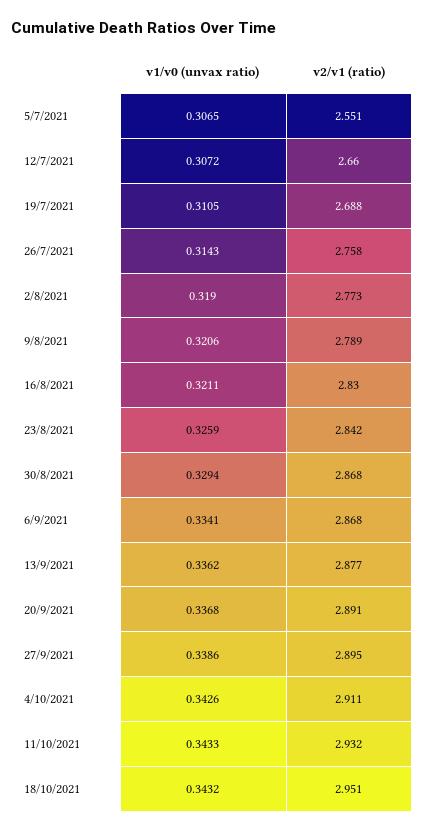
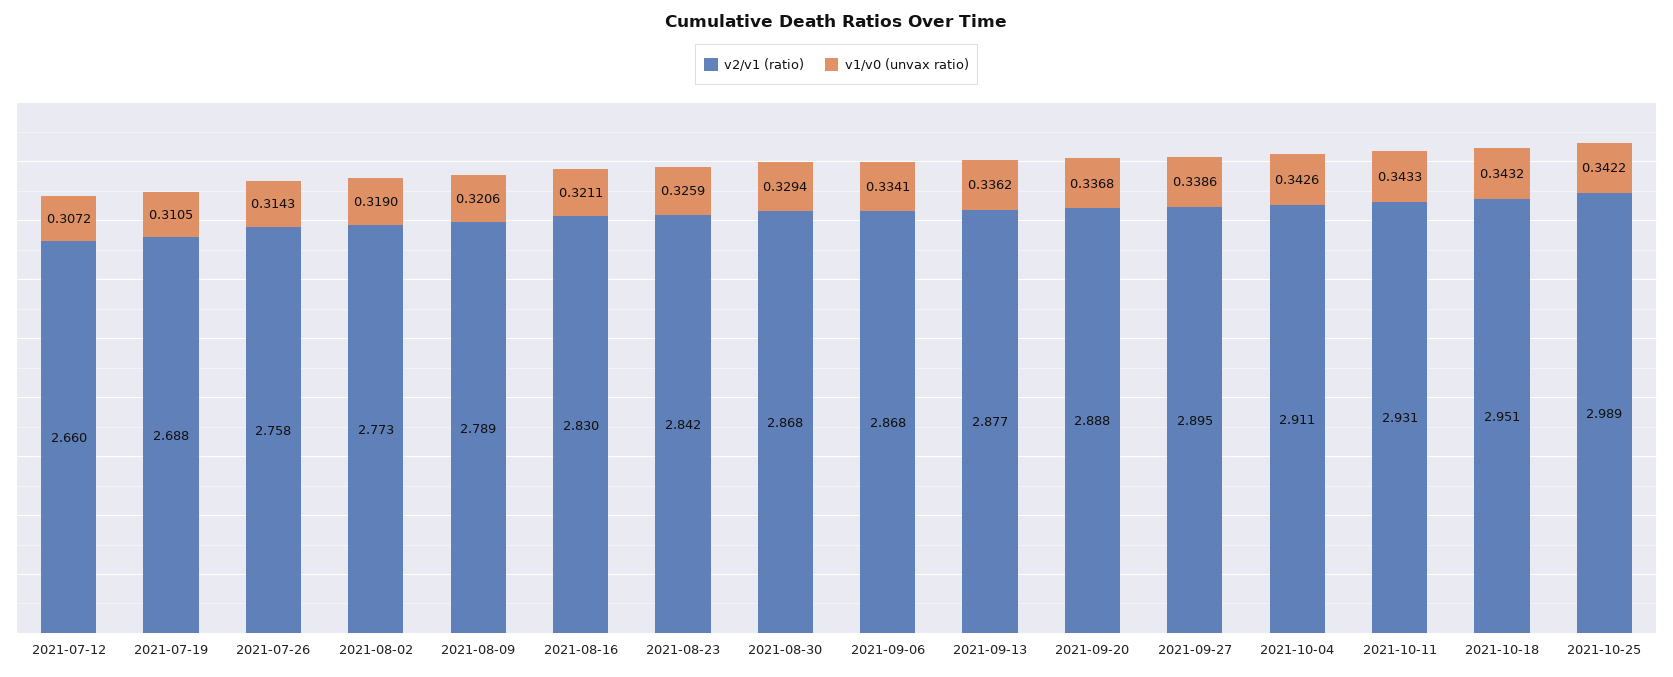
v1/v0 (unvax ratio), 5/7/2021: 0.3065 -> none
v2/v1 (ratio), 5/7/2021: 2.551 -> none
v2/v1 (ratio), 20/9/2021: 2.891 -> 2.888
v2/v1 (ratio), 11/10/2021: 2.932 -> 2.931
v2/v1 (ratio), 2021-10-25: none -> 2.989
v1/v0 (unvax ratio), 2021-10-25: none -> 0.3422

